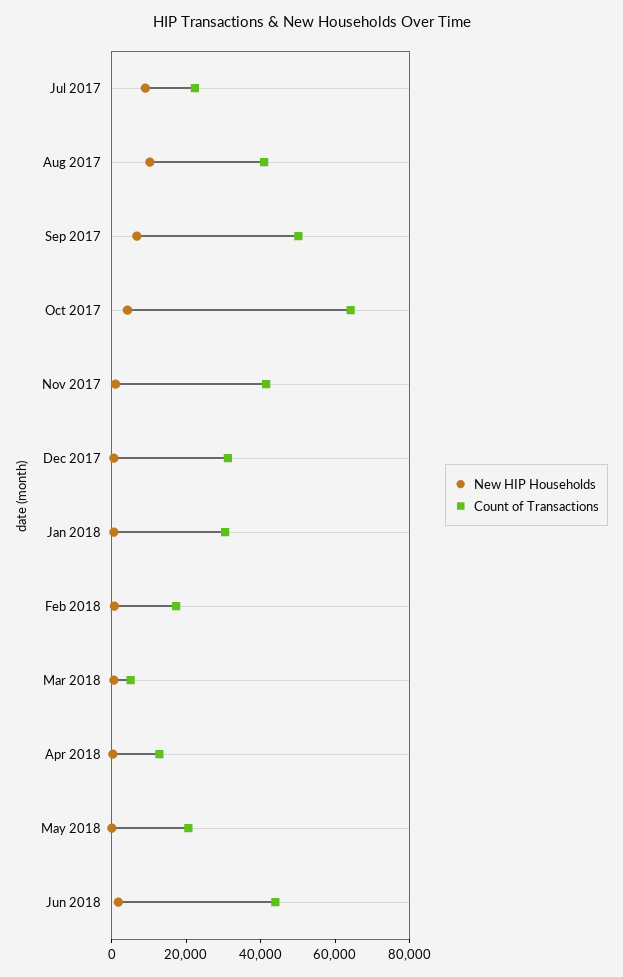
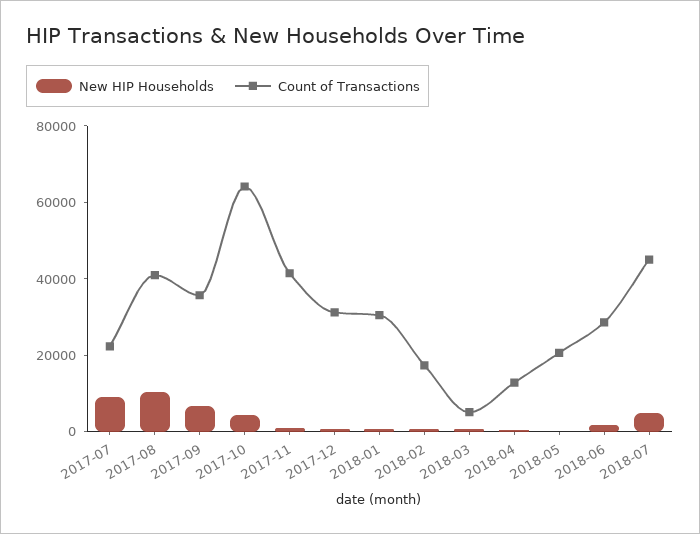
Count of Transactions, Sep 2017: 50000 -> 35000
Count of Transactions, Jun 2018: 45000 -> 30000
New HIP Households, 2018-07: none -> 5000
Count of Transactions, 2018-07: none -> 45000

